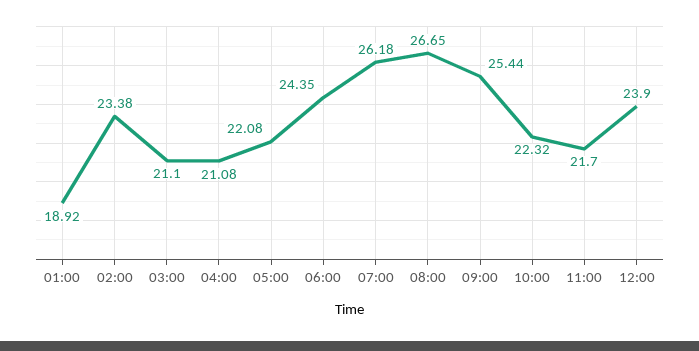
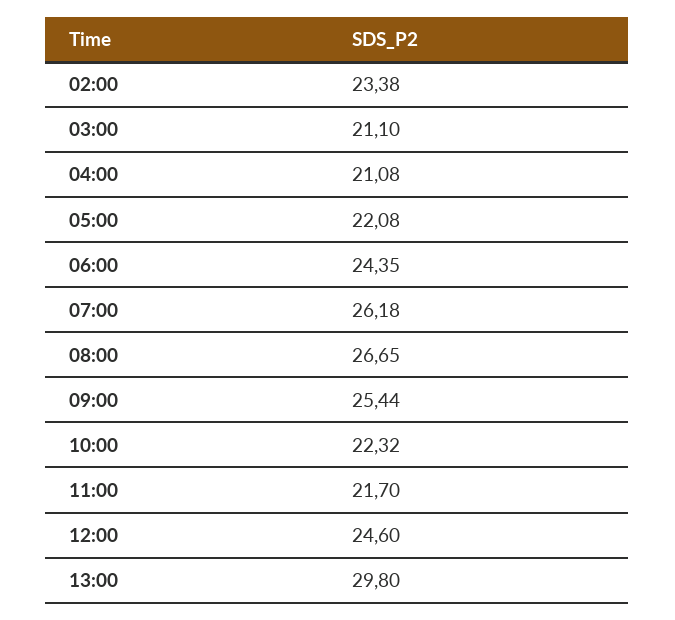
01:00: 18.92 -> none
12:00: 23.9 -> 24.6
13:00: none -> 29.8

